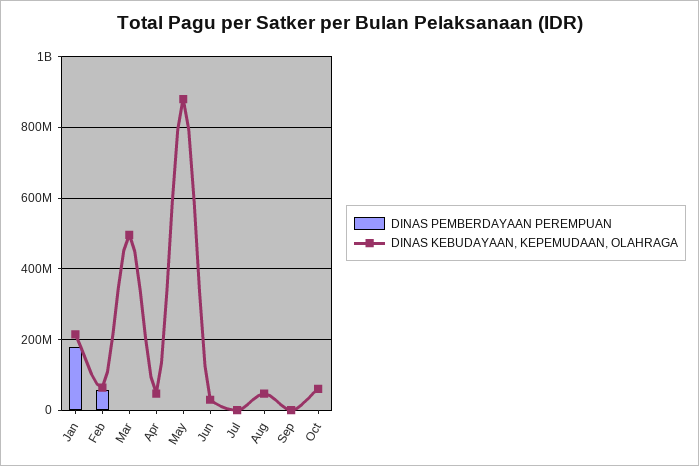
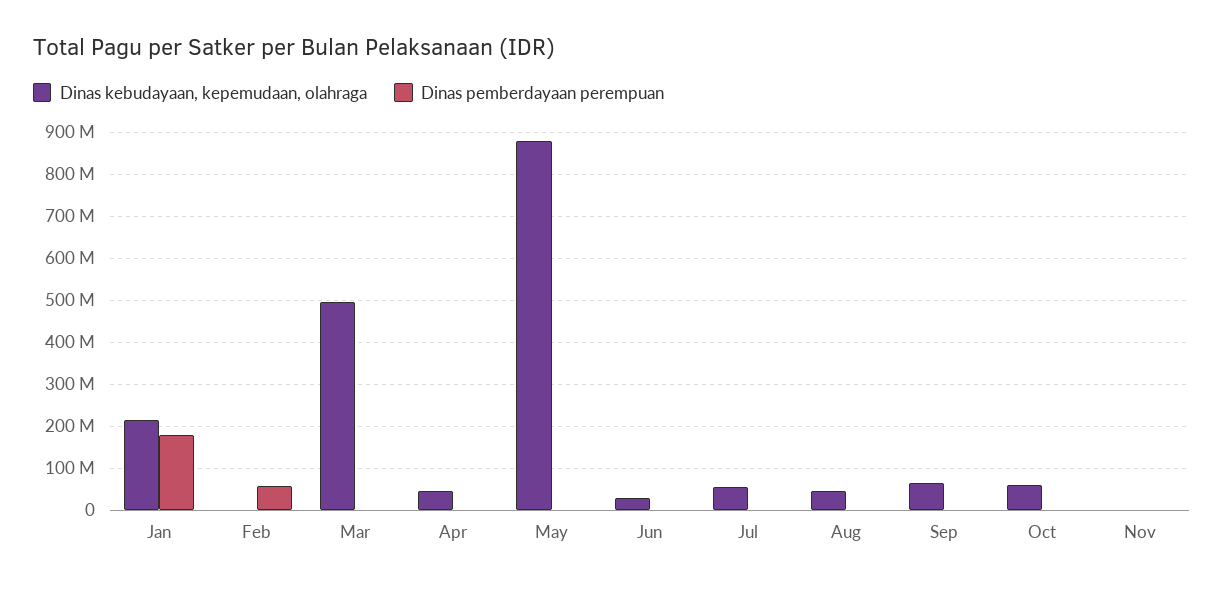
DINAS KEBUDAYAAN, KEPEMUDAAN, OLAHRAGA, Feb: 60000000 -> 0
DINAS KEBUDAYAAN, KEPEMUDAAN, OLAHRAGA, Jul: 0 -> 60000000
DINAS KEBUDAYAAN, KEPEMUDAAN, OLAHRAGA, Sep: 0 -> 60000000
DINAS KEBUDAYAAN, KEPEMUDAAN, OLAHRAGA, Nov: none -> 0
DINAS PEMBERDAYAAN PEREMPUAN, Nov: none -> 0

